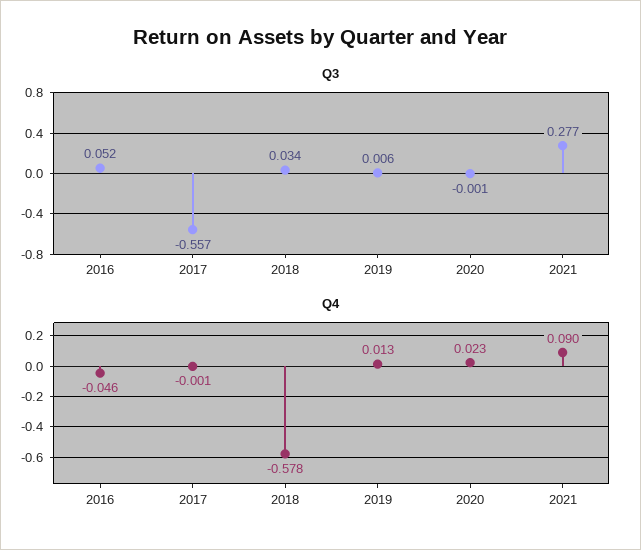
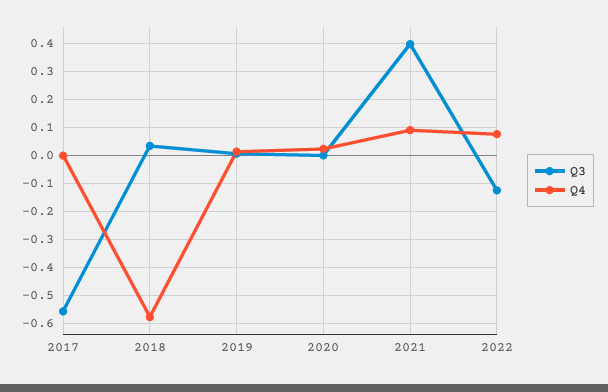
Q3, 2016: 0.052 -> none
Q3, 2021: 0.277 -> 0.4
Q4, 2016: -0.046 -> none
Q3, 2022: none -> -0.125
Q4, 2022: none -> 0.075

